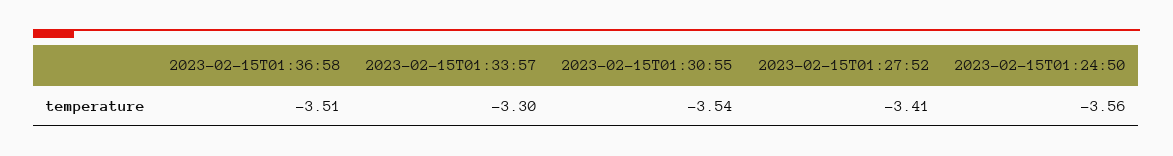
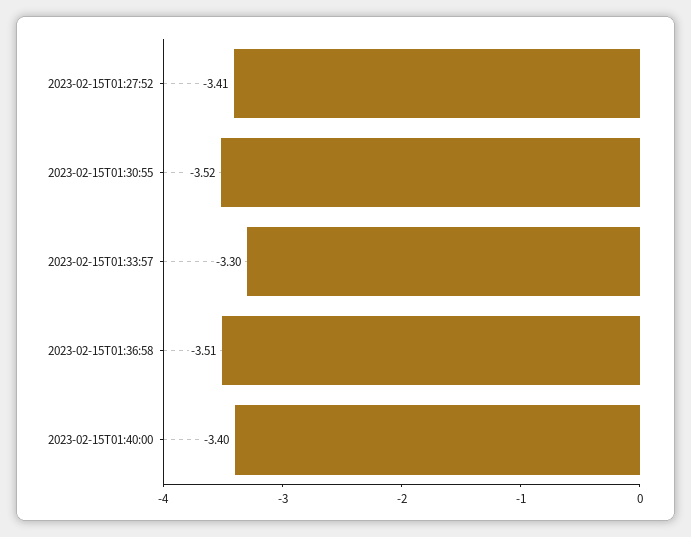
2023-02-15T01:30:55: -3.54 -> -3.52
2023-02-15T01:24:50: -3.56 -> none
2023-02-15T01:40:00: none -> -3.4

